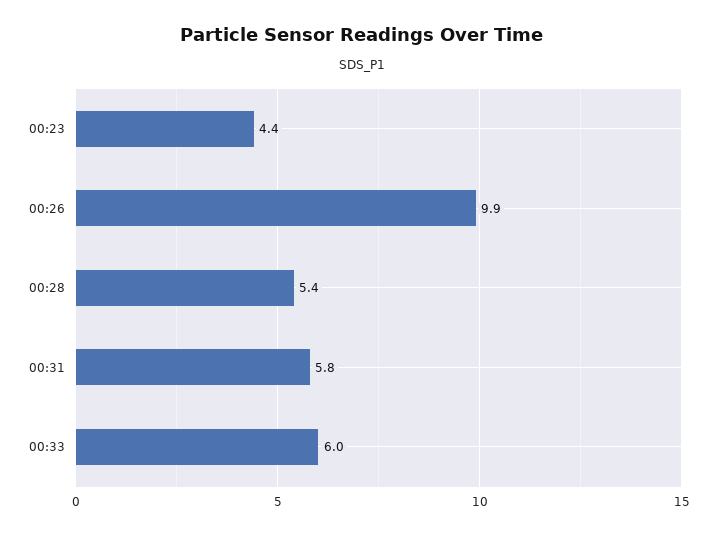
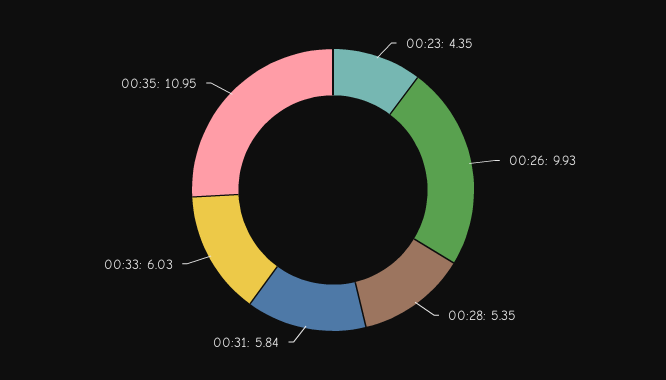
00:35: none -> 10.95

